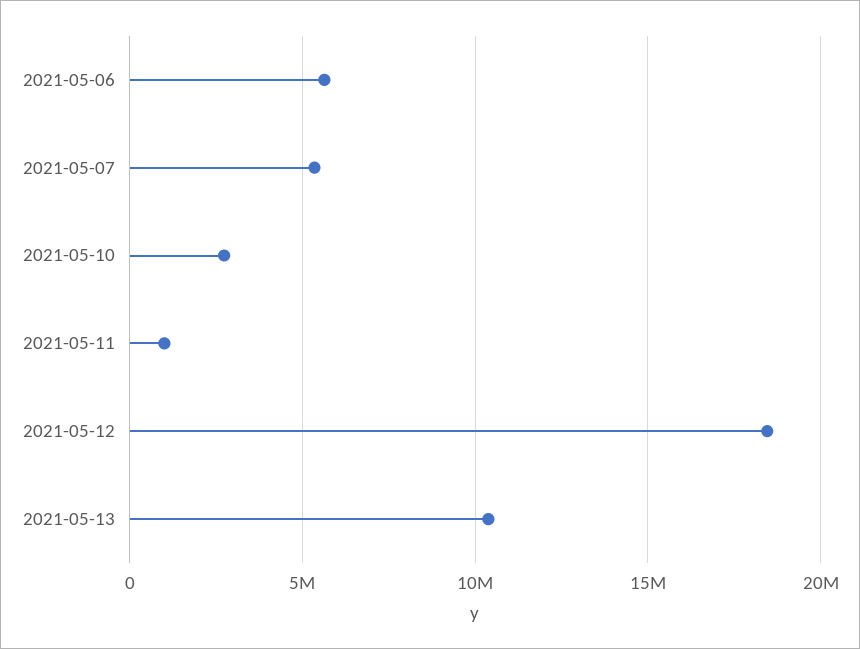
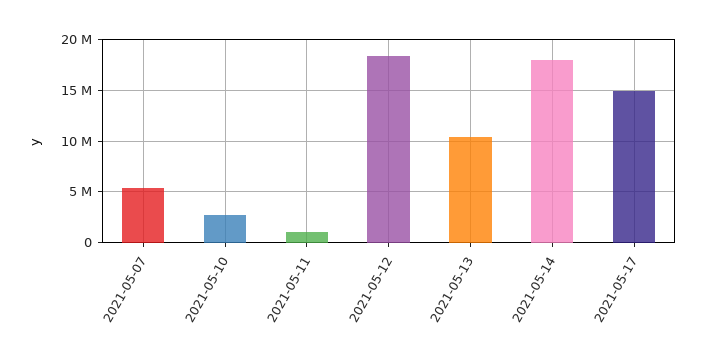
2021-05-06: 5500000 -> none
2021-05-14: none -> 18000000
2021-05-17: none -> 15000000

